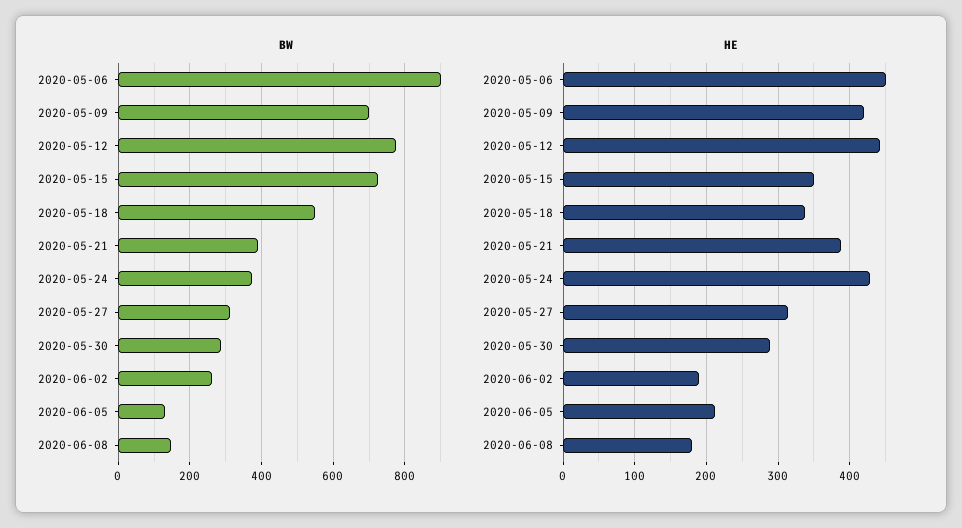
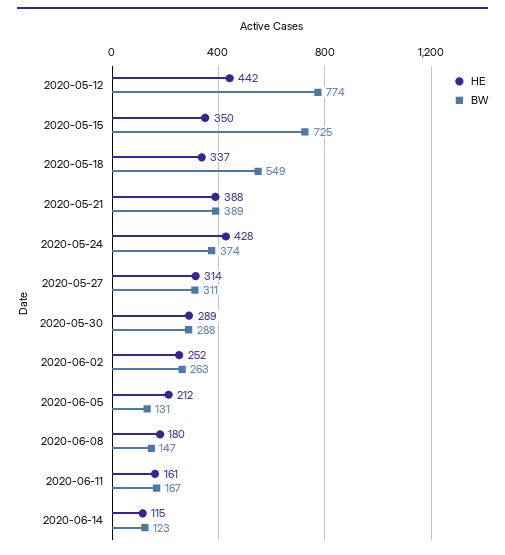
BW, 2020-05-06: 900 -> none
BW, 2020-05-09: 700 -> none
HE, 2020-05-06: 450 -> none
HE, 2020-05-09: 420 -> none
HE, 2020-06-02: 190 -> 252
HE, 2020-06-11: none -> 161
BW, 2020-06-11: none -> 167
HE, 2020-06-14: none -> 115
BW, 2020-06-14: none -> 123

